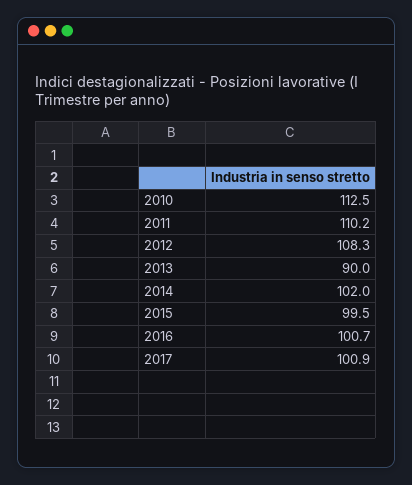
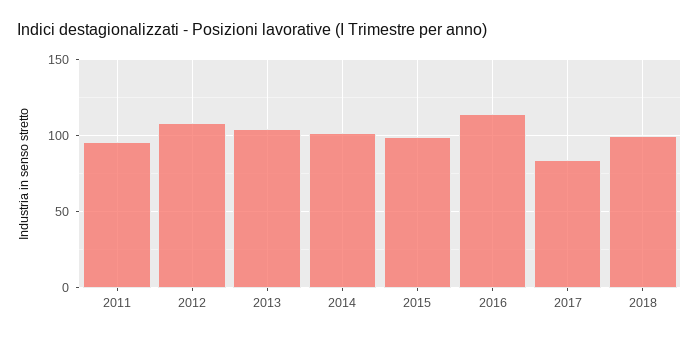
2010: 112.5 -> none
2011: 110.2 -> 95
2013: 90 -> 105
2016: 100.7 -> 115
2017: 100.9 -> 85
2018: none -> 100

